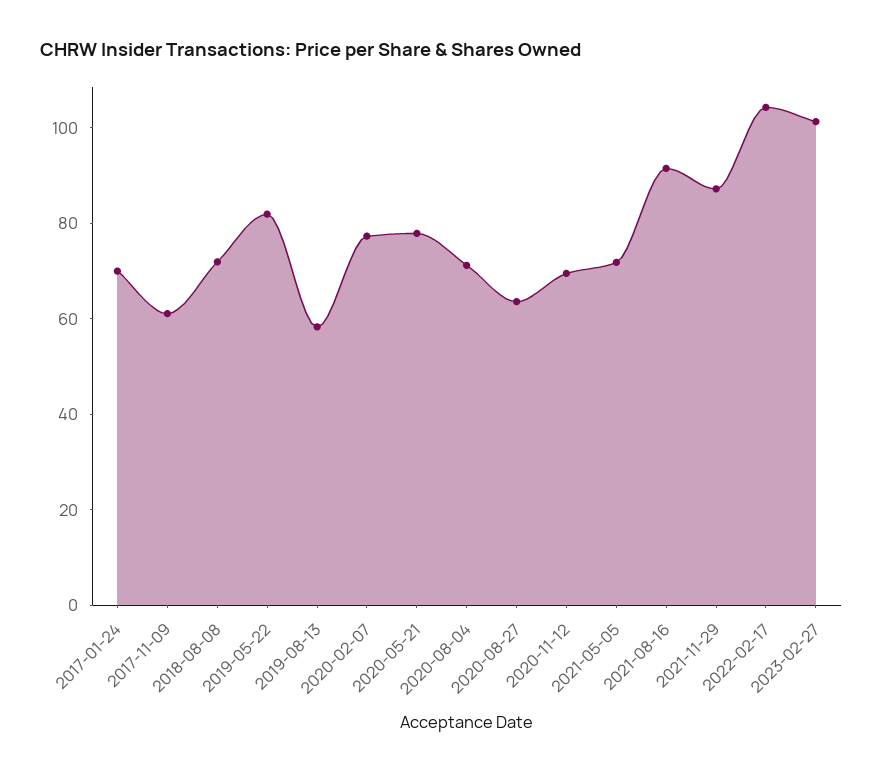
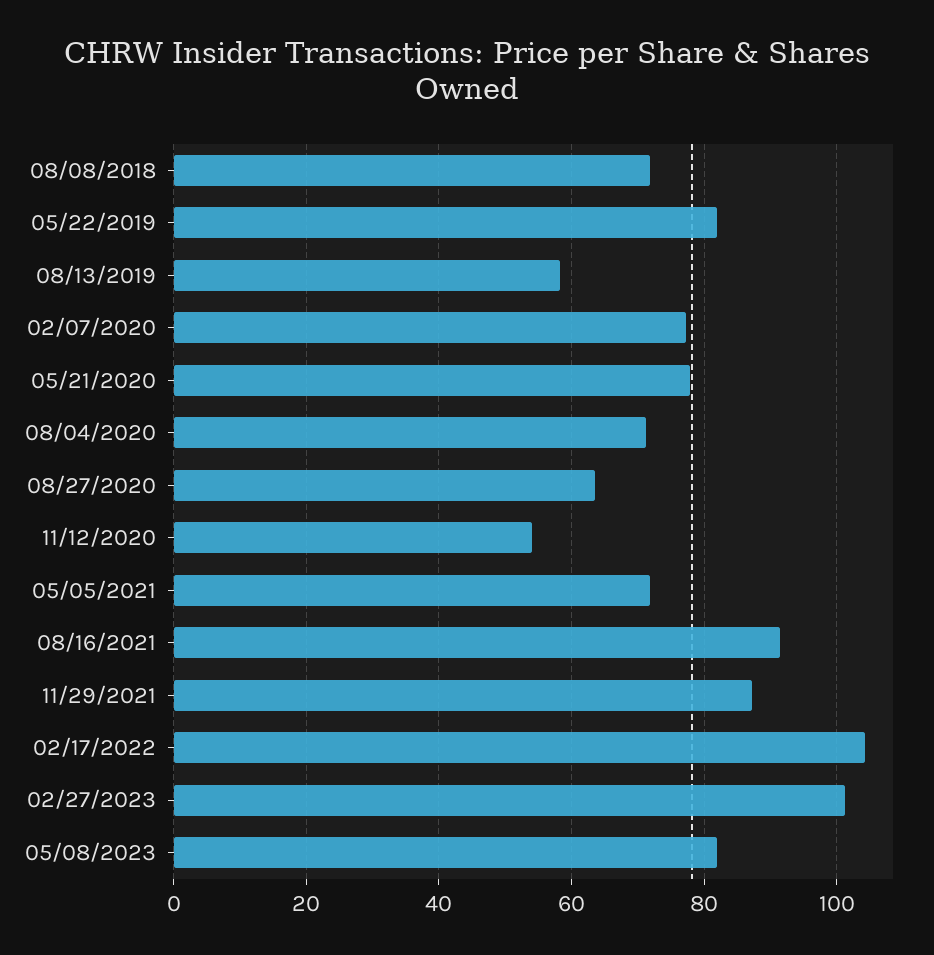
2017-01-24: 70 -> none
2017-11-09: 60 -> none
2020-11-12: 70 -> 54
05/08/2023: none -> 82

